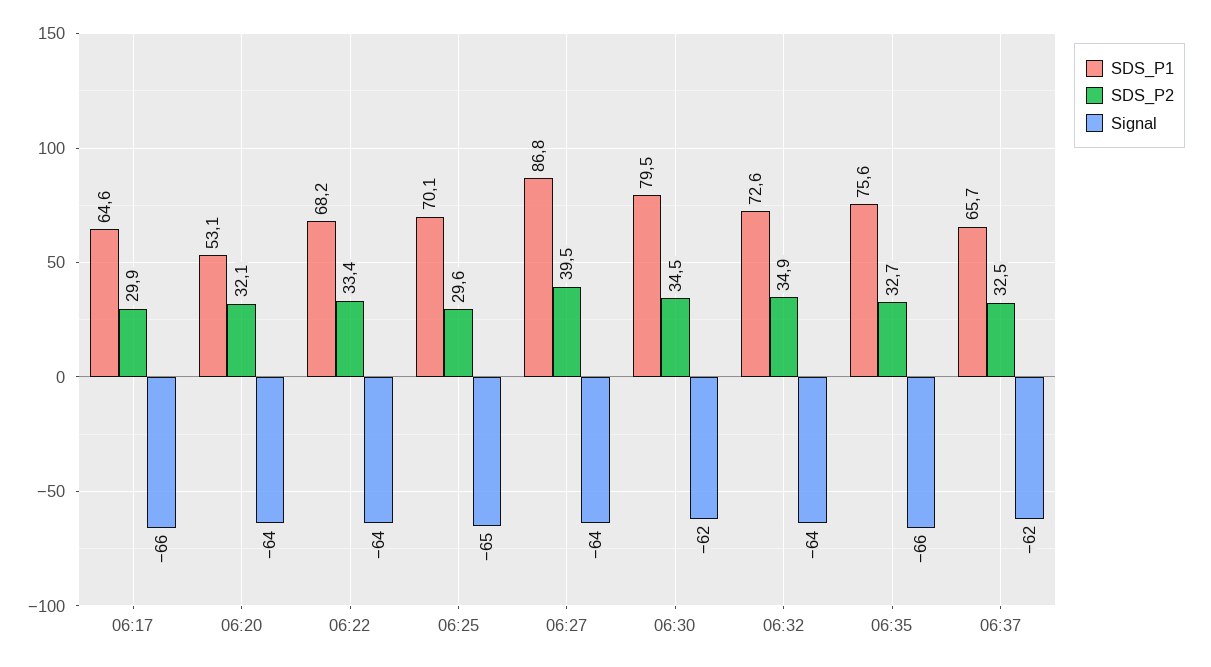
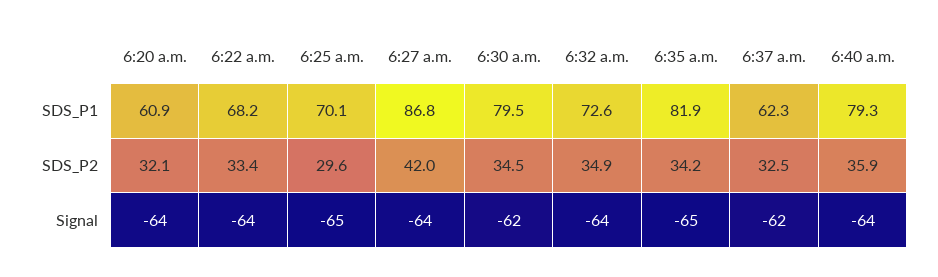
SDS_P1, 06:17: 64.6 -> none
SDS_P2, 06:17: 29.9 -> none
Signal, 06:17: -66 -> none
SDS_P1, 06:20: 53.1 -> 60.9
SDS_P2, 06:27: 39.5 -> 42
SDS_P1, 06:35: 75.6 -> 81.9
SDS_P2, 06:35: 32.7 -> 34.2
Signal, 06:35: -66 -> -65
SDS_P1, 06:37: 65.7 -> 62.3
SDS_P1, 6:40 a.m.: none -> 79.3
SDS_P2, 6:40 a.m.: none -> 35.9
Signal, 6:40 a.m.: none -> -64

